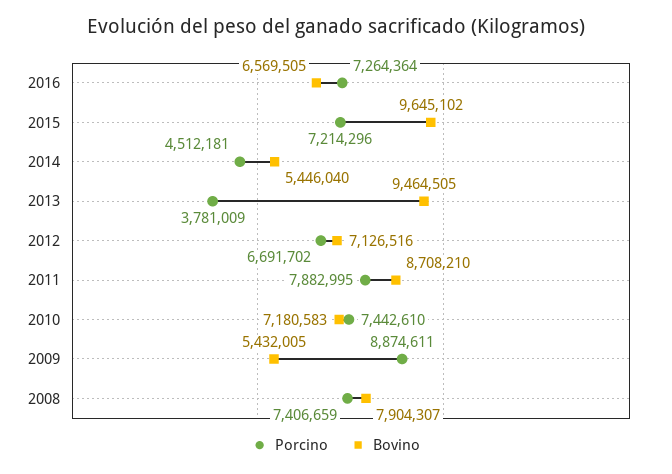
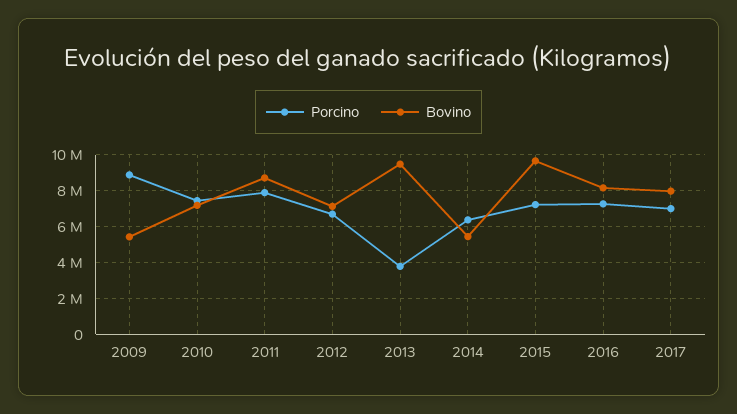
Bovino, 2016: 6569505 -> 8000000
Porcino, 2014: 4512181 -> 6500000
Porcino, 2008: 7406659 -> none
Bovino, 2008: 7904307 -> none
Porcino, 2017: none -> 7000000
Bovino, 2017: none -> 8000000

